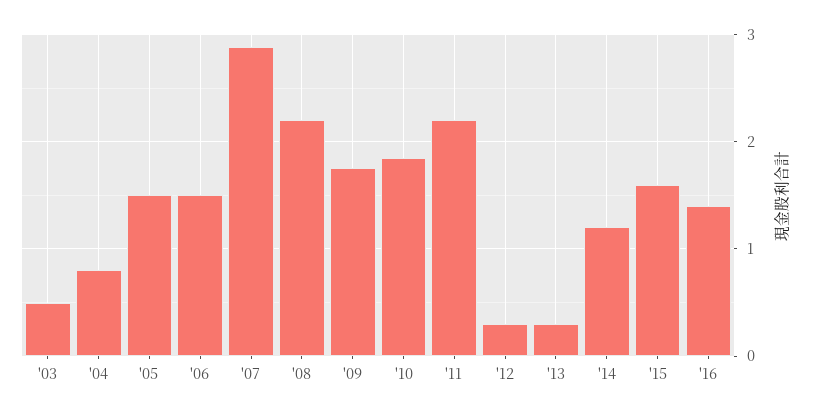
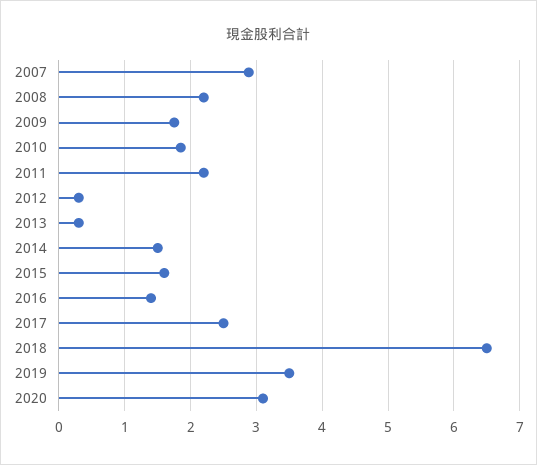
'03: 0.5 -> none
'04: 0.8 -> none
'05: 1.5 -> none
'06: 1.5 -> none
'14: 1.2 -> 1.5
2017: none -> 2.5
2018: none -> 6.5
2019: none -> 3.5
2020: none -> 3.1

